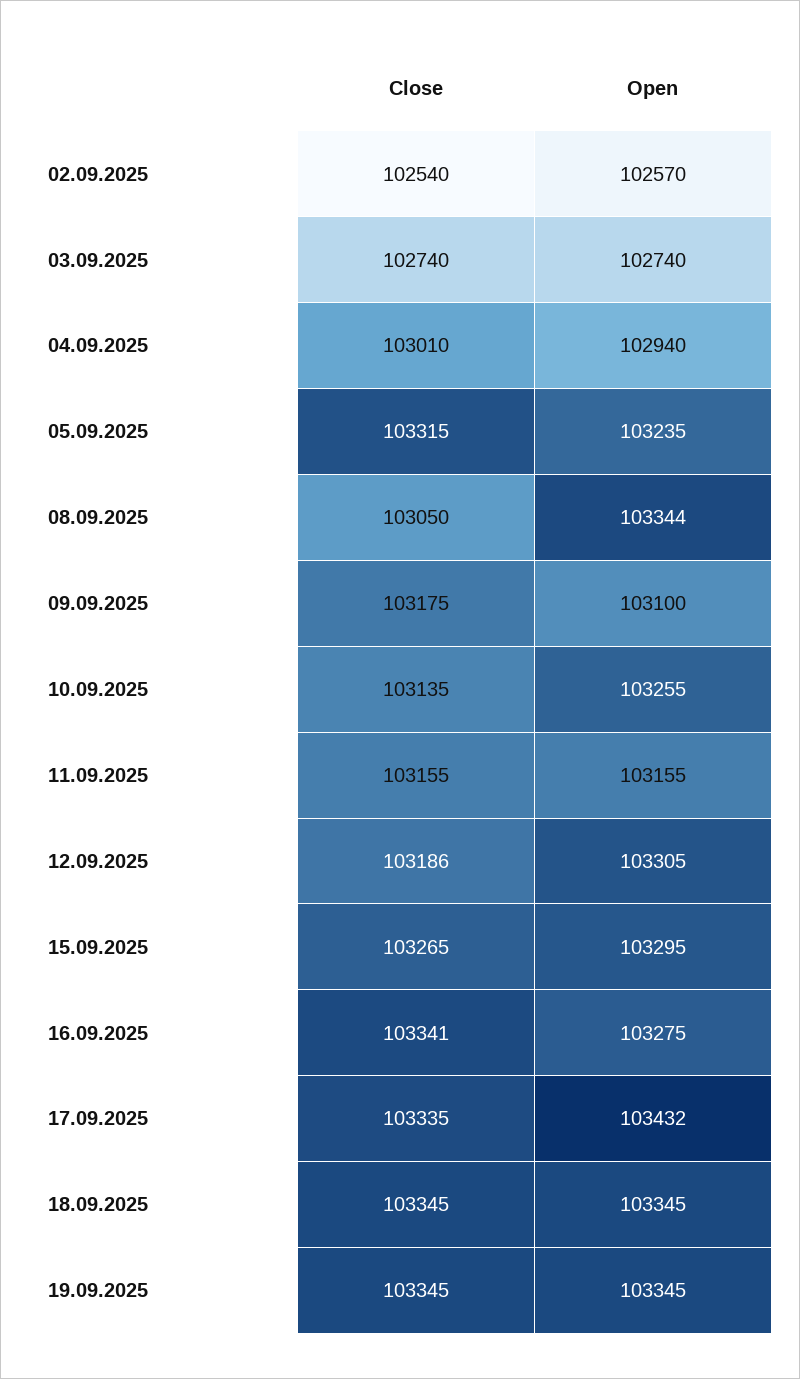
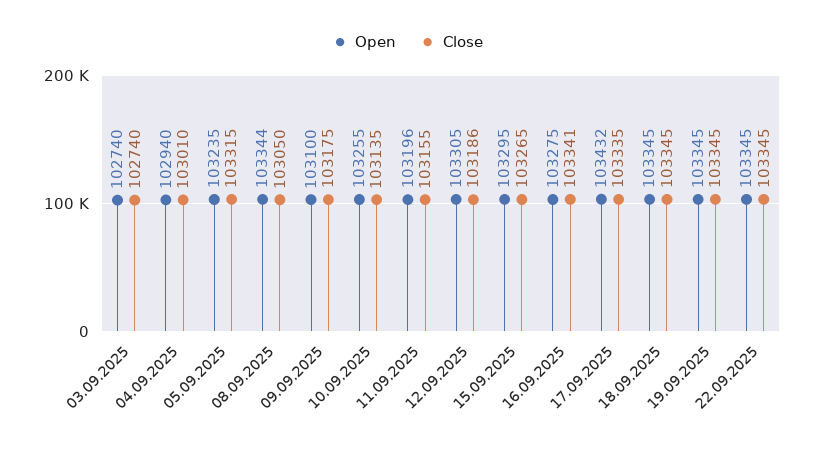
Close, 02.09.2025: 102540 -> none
Open, 02.09.2025: 102570 -> none
Open, 11.09.2025: 103155 -> 103196
Open, 22.09.2025: none -> 103345
Close, 22.09.2025: none -> 103345

